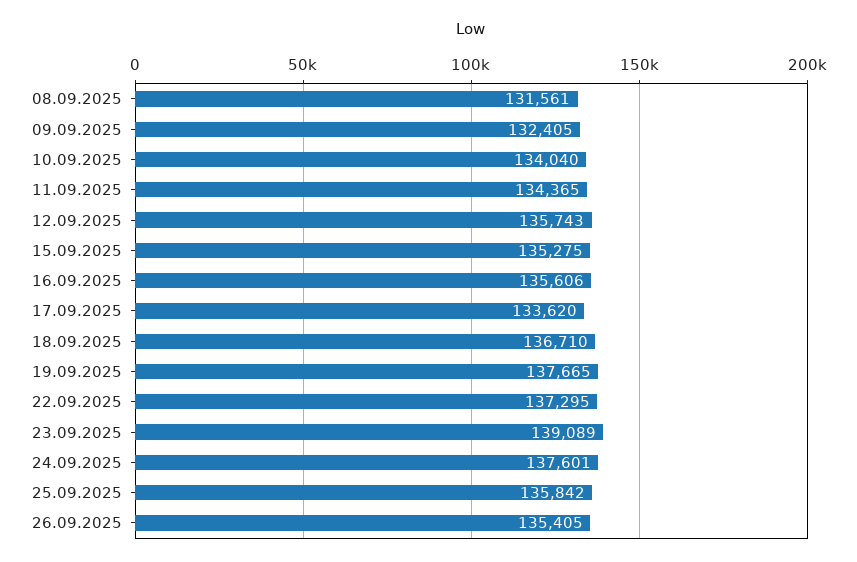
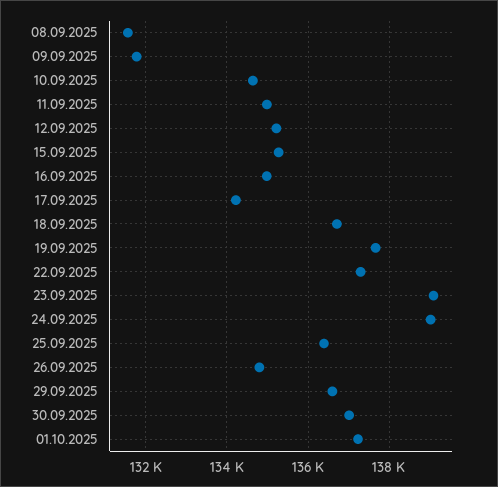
09.09.2025: 132405 -> 131800
10.09.2025: 134040 -> 134600
11.09.2025: 134365 -> 135000
12.09.2025: 135743 -> 135200
16.09.2025: 135606 -> 135000
17.09.2025: 133620 -> 134200
24.09.2025: 137601 -> 139000
25.09.2025: 135842 -> 136400
26.09.2025: 135405 -> 134800
29.09.2025: none -> 136600
30.09.2025: none -> 137000
01.10.2025: none -> 137200

